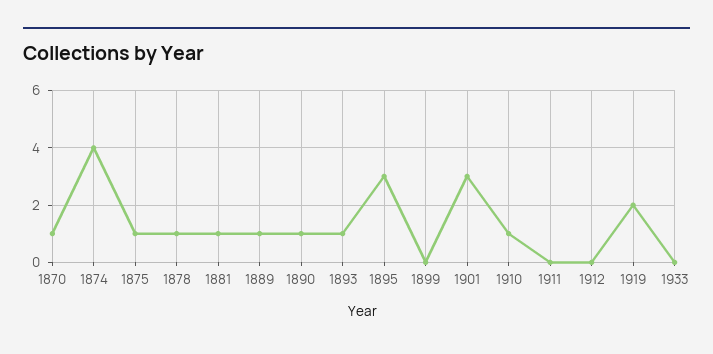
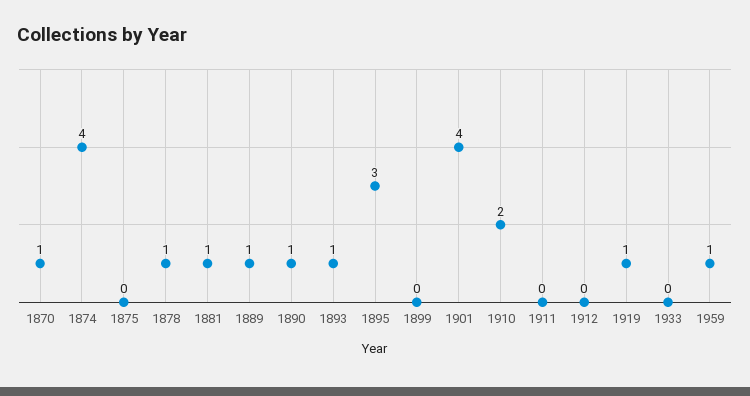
1875: 1 -> 0
1901: 3 -> 4
1910: 1 -> 2
1919: 2 -> 1
1959: none -> 1

